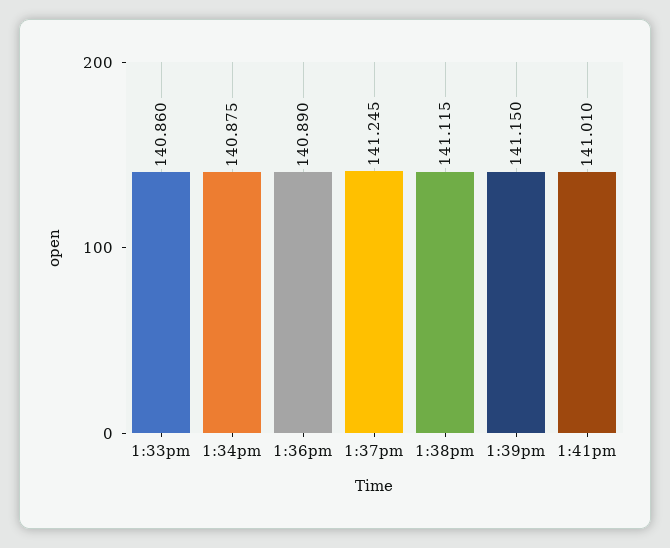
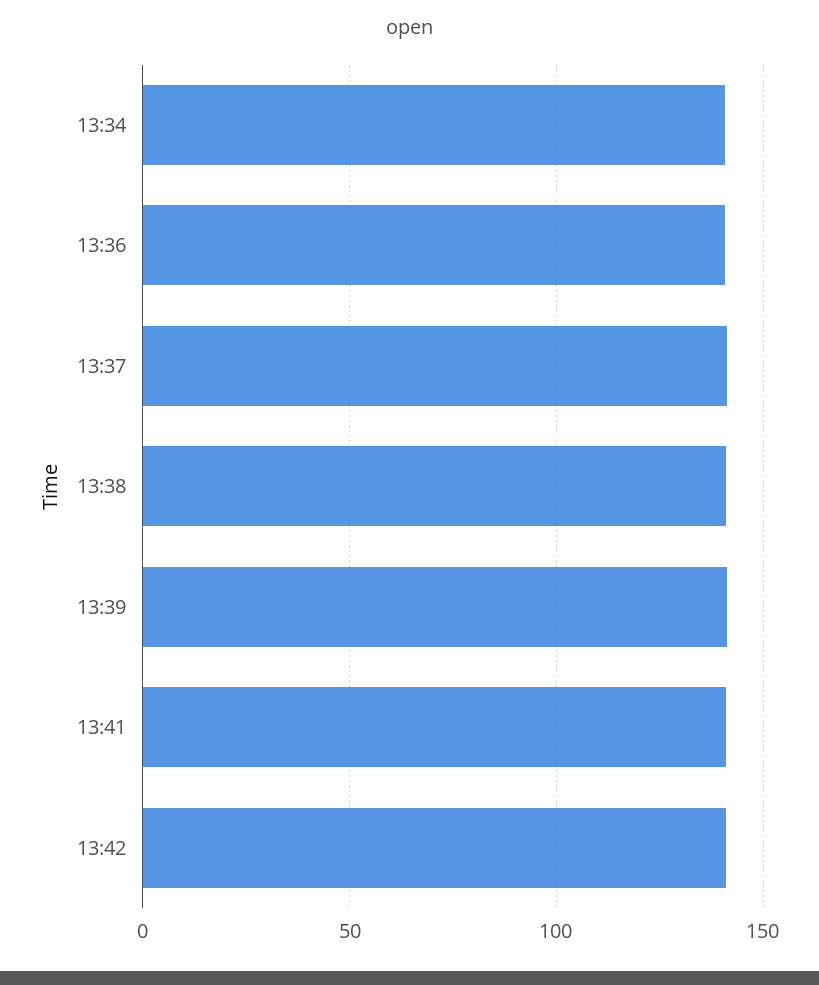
1:33pm: 140.86 -> none
13:42: none -> 140

